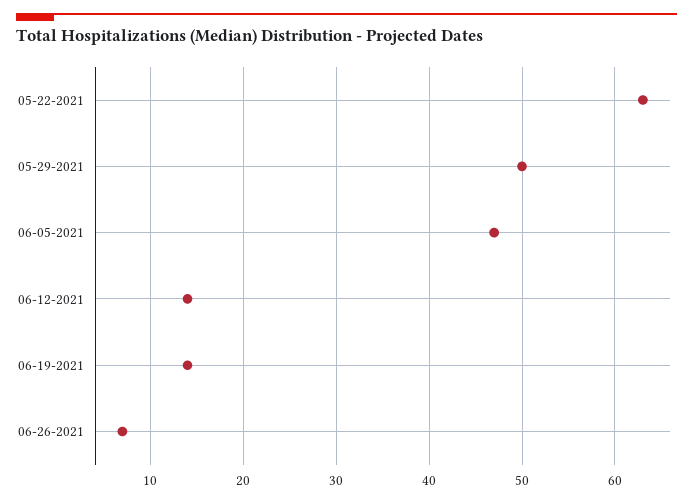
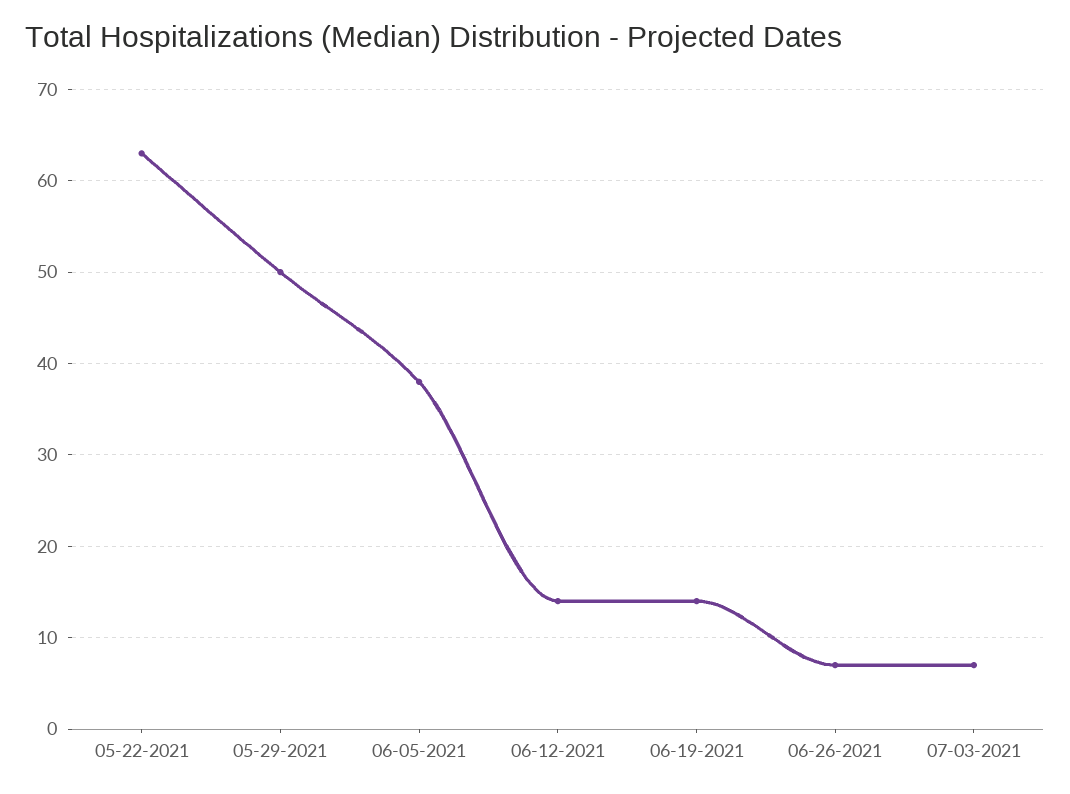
06-05-2021: 47 -> 38
07-03-2021: none -> 7

